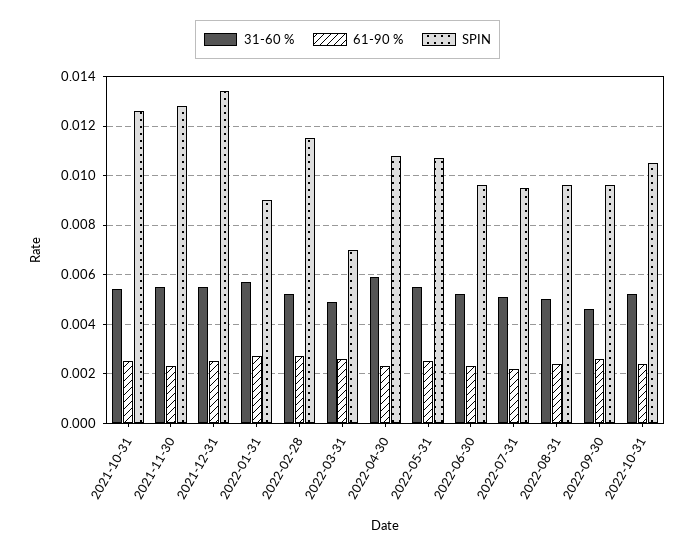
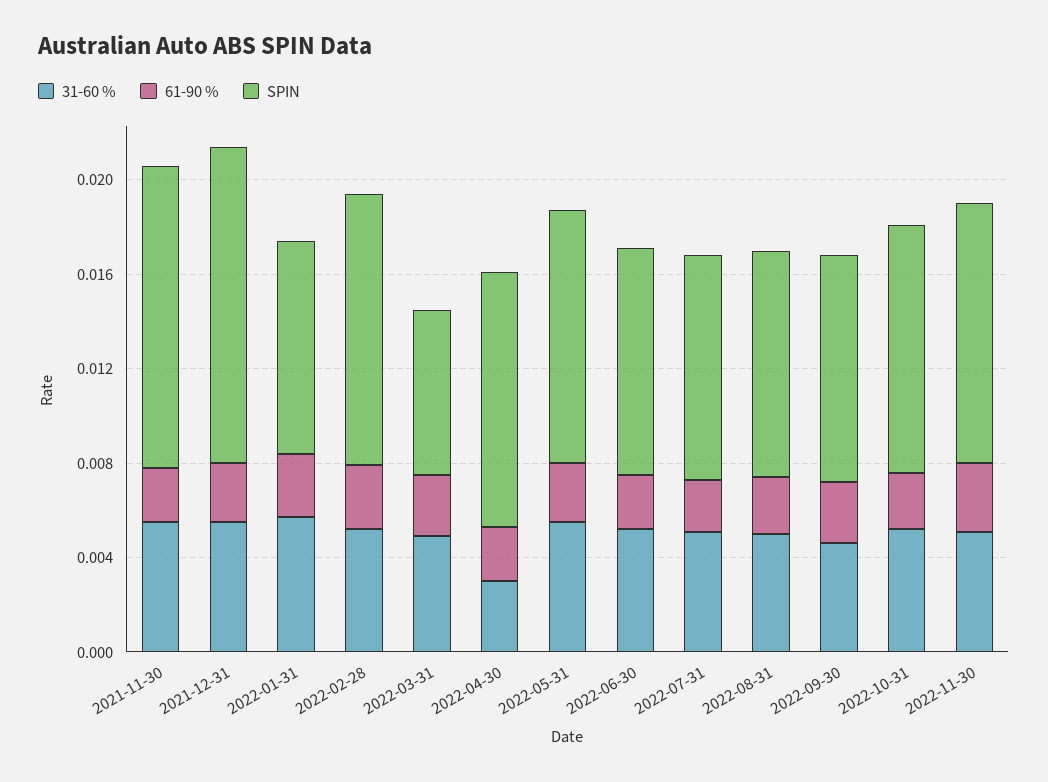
31-60 %, 2021-10-31: 0.0055 -> none
61-90 %, 2021-10-31: 0.0025 -> none
SPIN, 2021-10-31: 0.0125 -> none
31-60 %, 2022-04-30: 0.006 -> 0.003
31-60 %, 2022-11-30: none -> 0.005
61-90 %, 2022-11-30: none -> 0.003
SPIN, 2022-11-30: none -> 0.011

